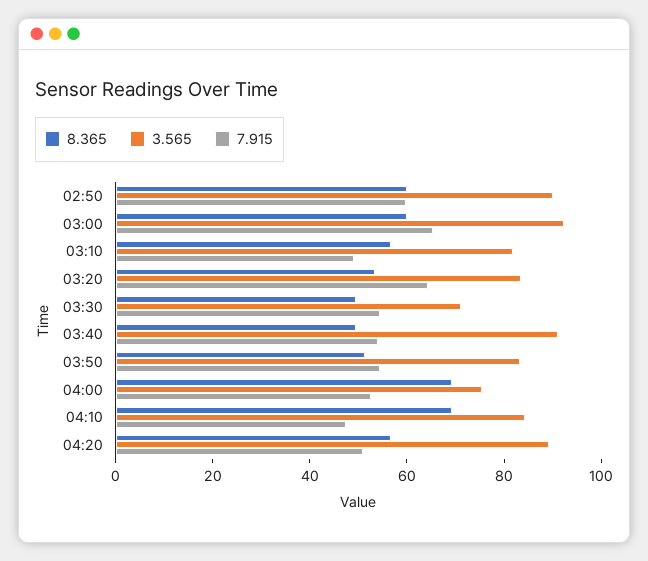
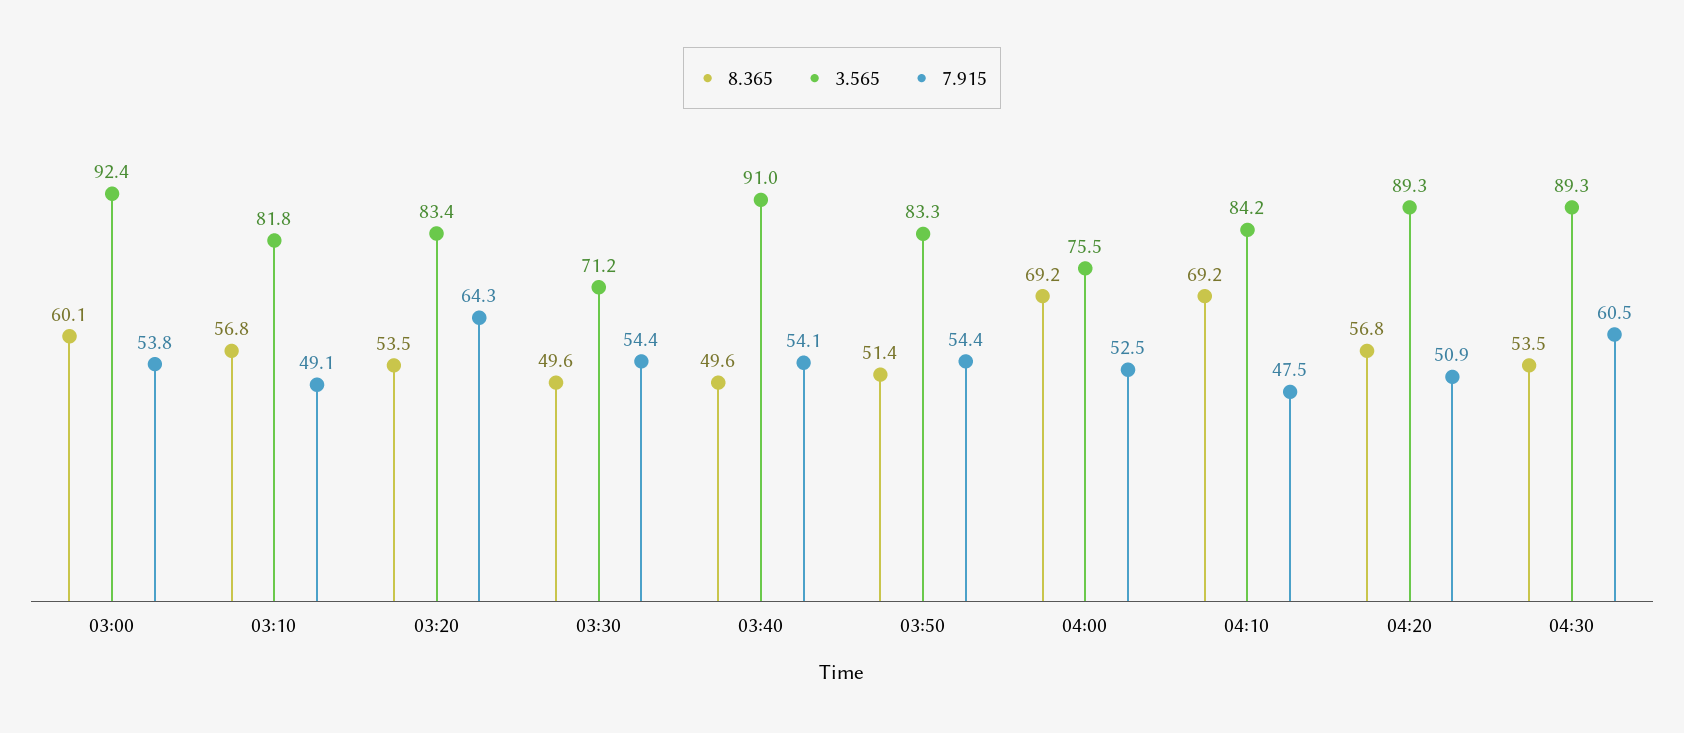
8.365, 02:50: 60 -> none
3.565, 02:50: 90 -> none
7.915, 02:50: 60 -> none
7.915, 03:00: 65 -> 53.8
8.365, 04:30: none -> 53.5
3.565, 04:30: none -> 89.3
7.915, 04:30: none -> 60.5

